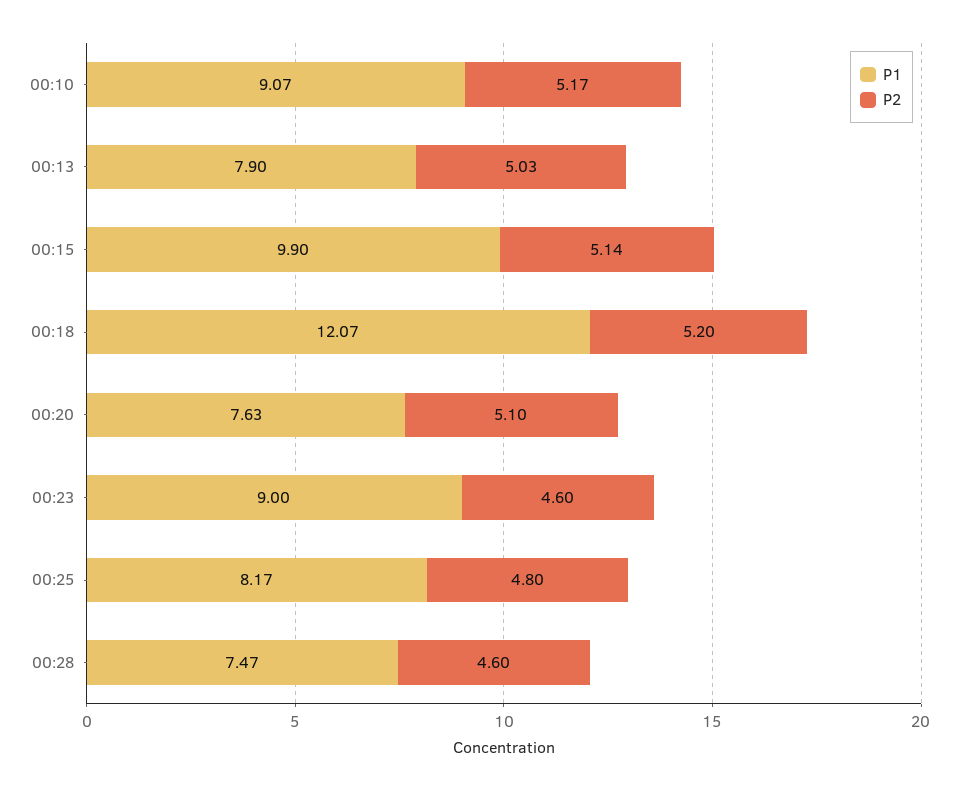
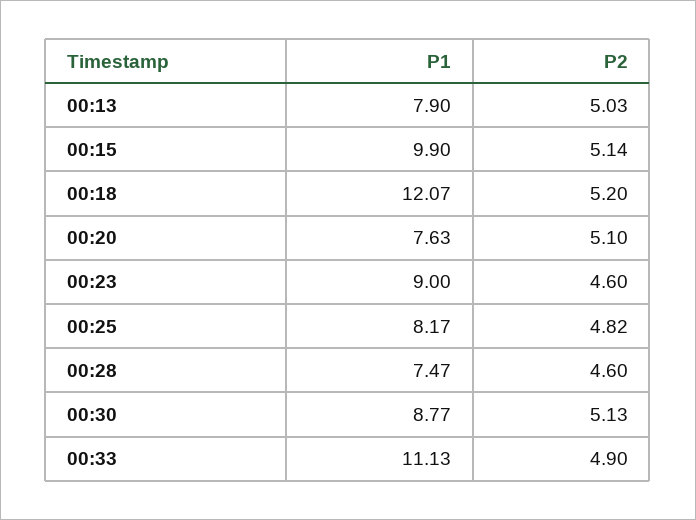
P1, 00:10: 9.07 -> none
P2, 00:10: 5.17 -> none
P2, 00:25: 4.8 -> 4.82
P1, 00:30: none -> 8.77
P2, 00:30: none -> 5.13
P1, 00:33: none -> 11.13
P2, 00:33: none -> 4.9

